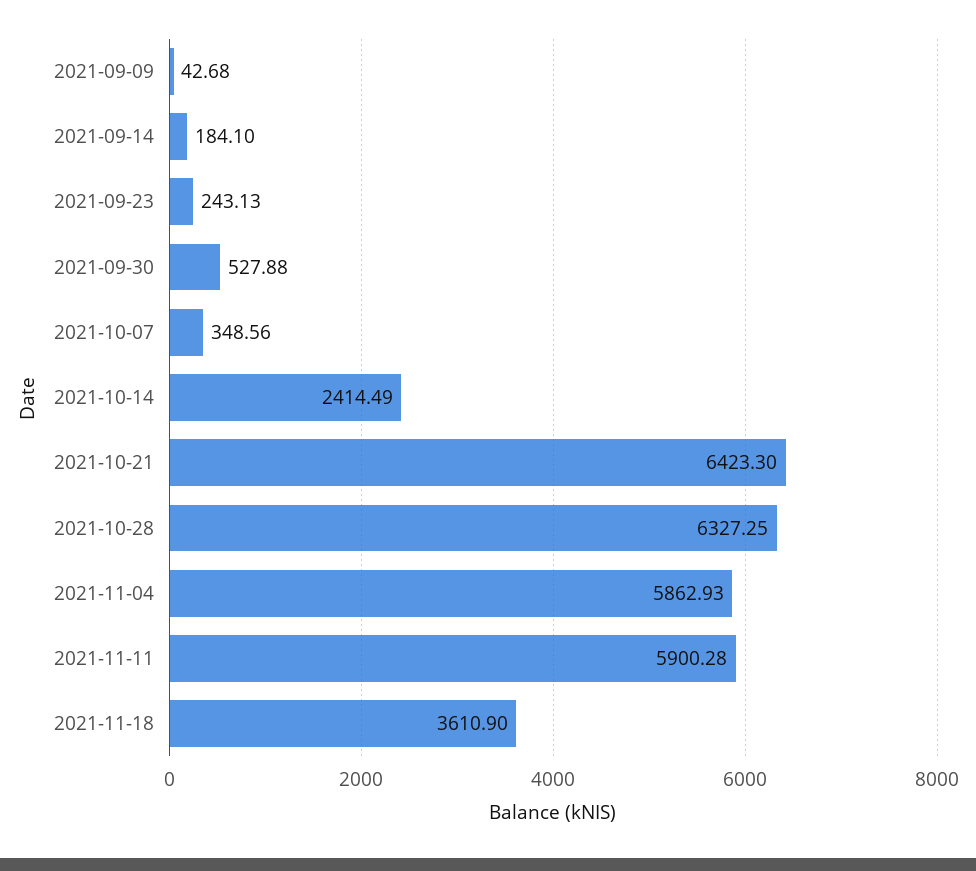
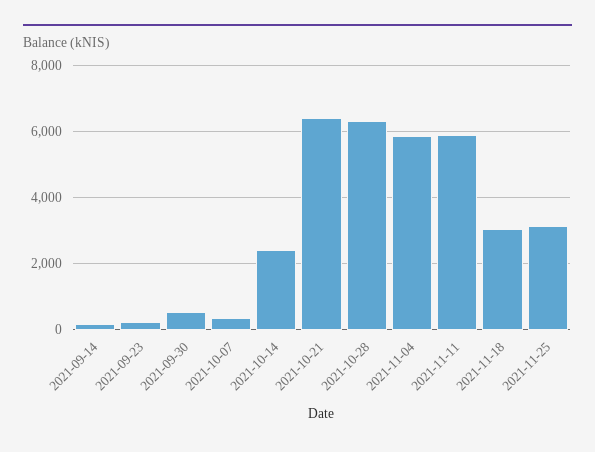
2021-09-09: 42.68 -> none
2021-11-18: 3610.9 -> 3000
2021-11-25: none -> 3200

